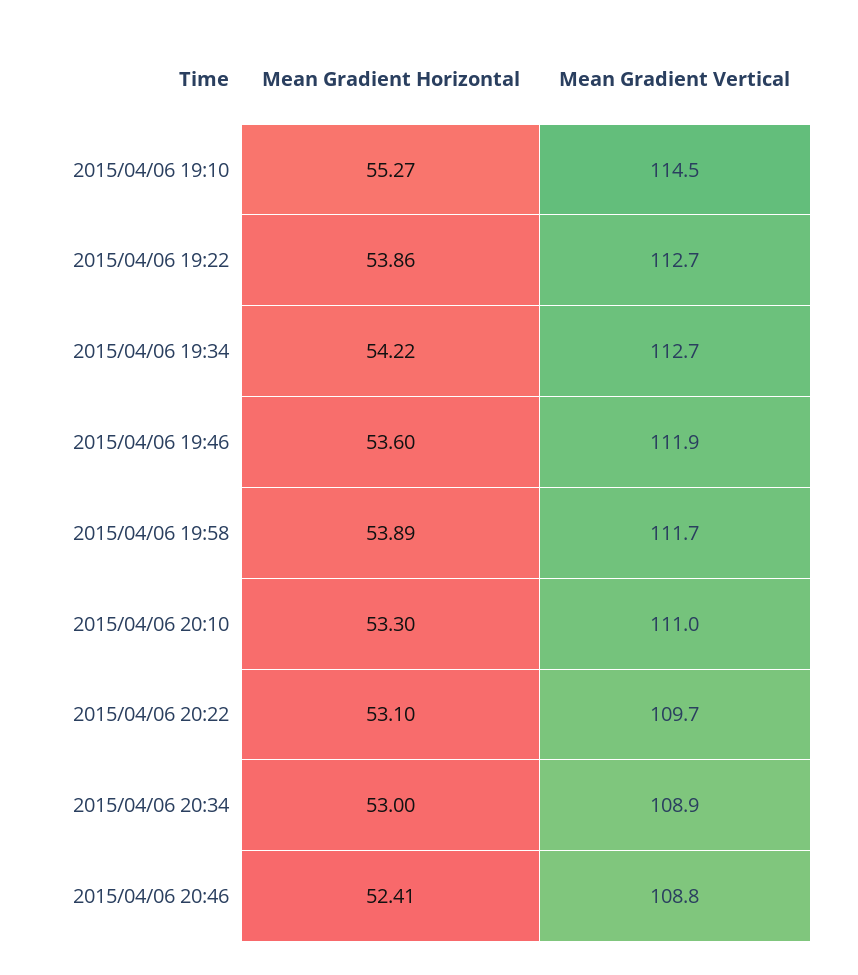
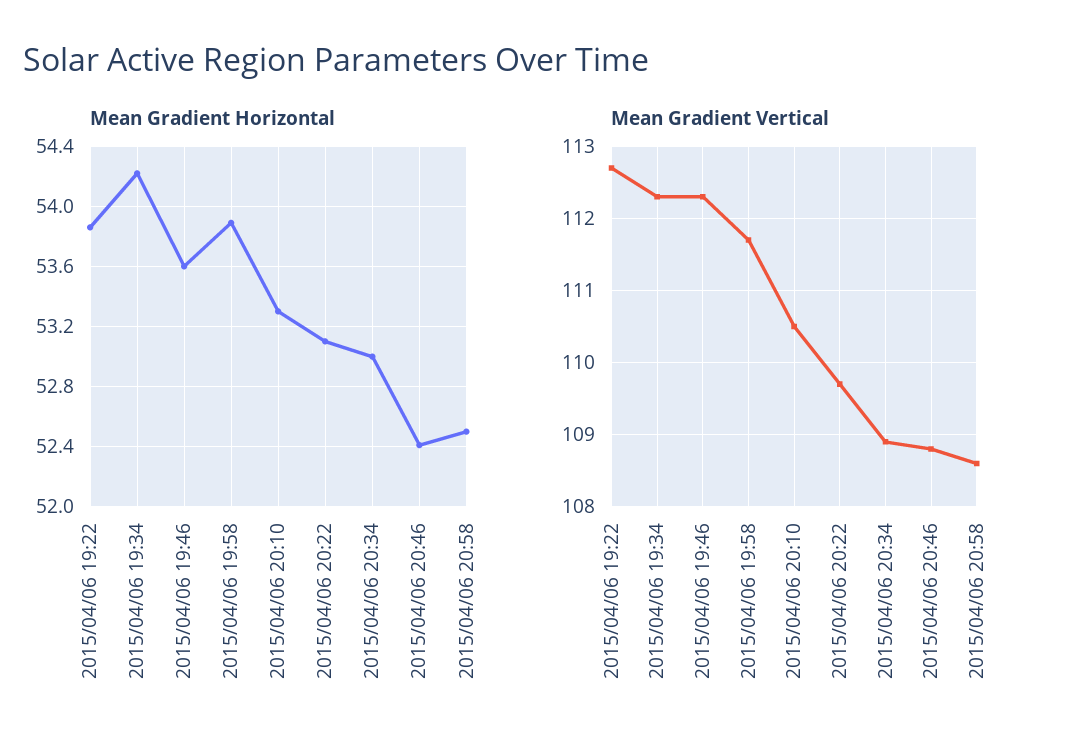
Mean Gradient Horizontal, 2015/04/06 19:10: 55.27 -> none
Mean Gradient Vertical, 2015/04/06 19:10: 114.5 -> none
Mean Gradient Vertical, 2015/04/06 19:34: 112.7 -> 112.3
Mean Gradient Vertical, 2015/04/06 19:46: 111.9 -> 112.3
Mean Gradient Vertical, 2015/04/06 20:10: 111 -> 110.5
Mean Gradient Horizontal, 2015/04/06 20:58: none -> 52.5
Mean Gradient Vertical, 2015/04/06 20:58: none -> 108.6

